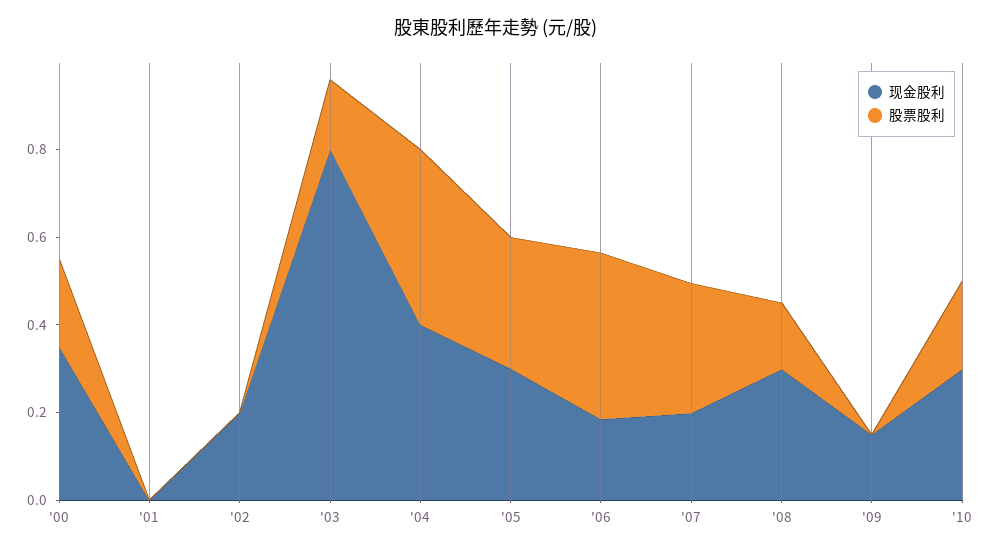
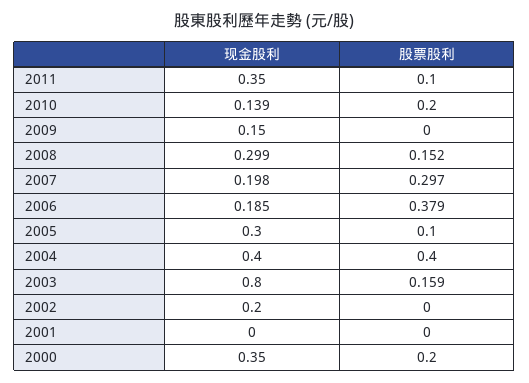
股票股利, '05: 0.3 -> 0.1
现金股利, '10: 0.3 -> 0.139
现金股利, 2011: none -> 0.35
股票股利, 2011: none -> 0.1

